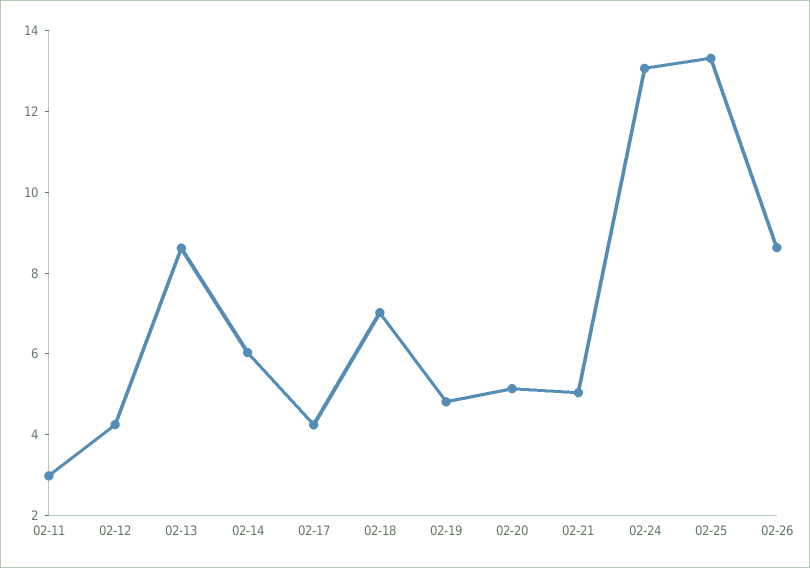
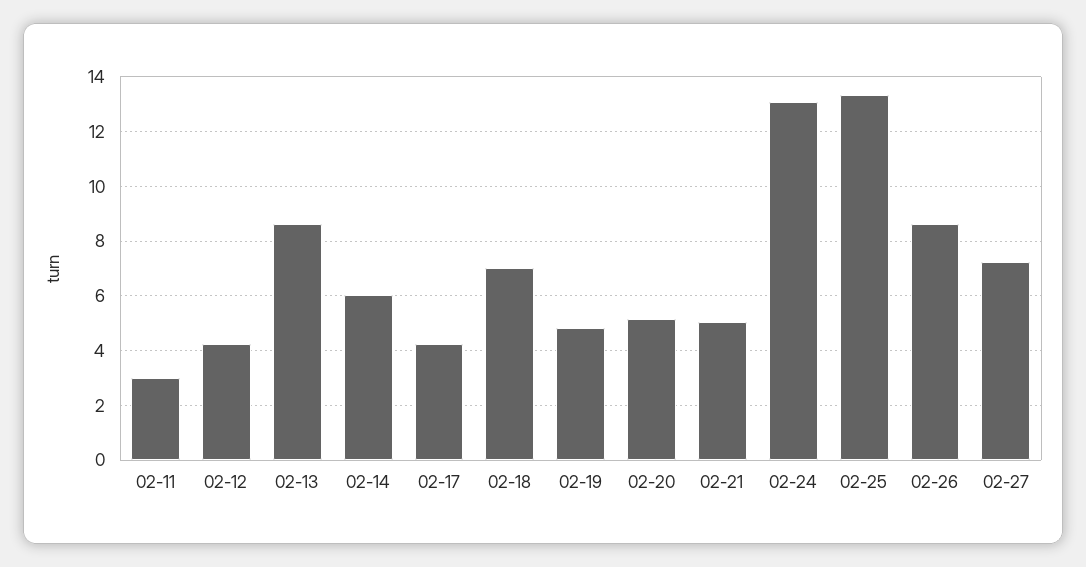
02-27: none -> 7.25

